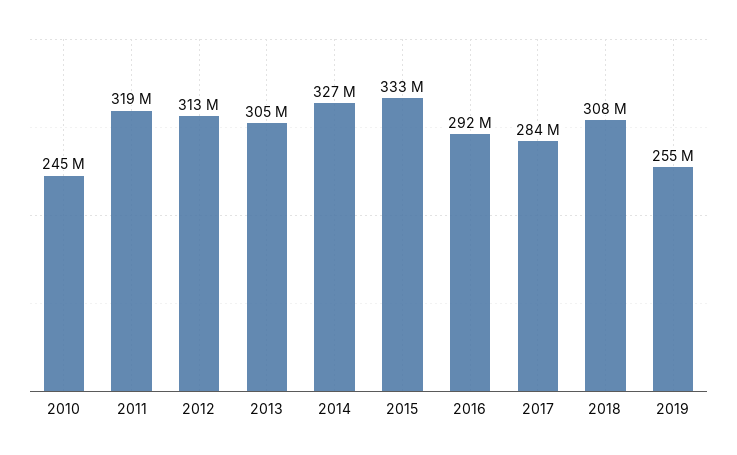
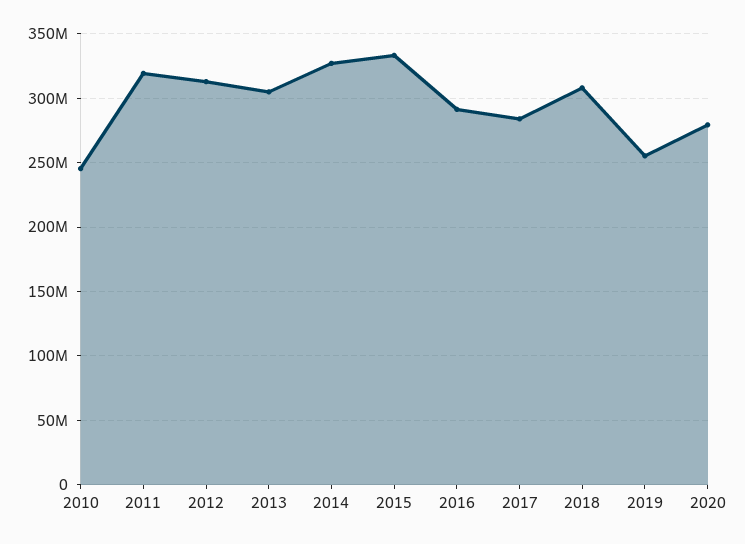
2020: none -> 280000000

